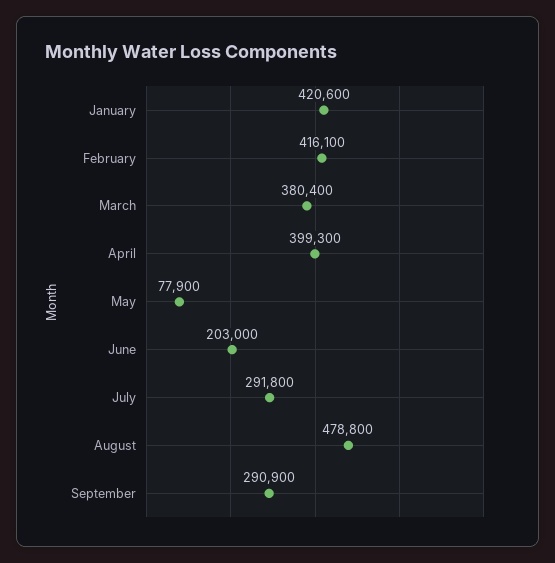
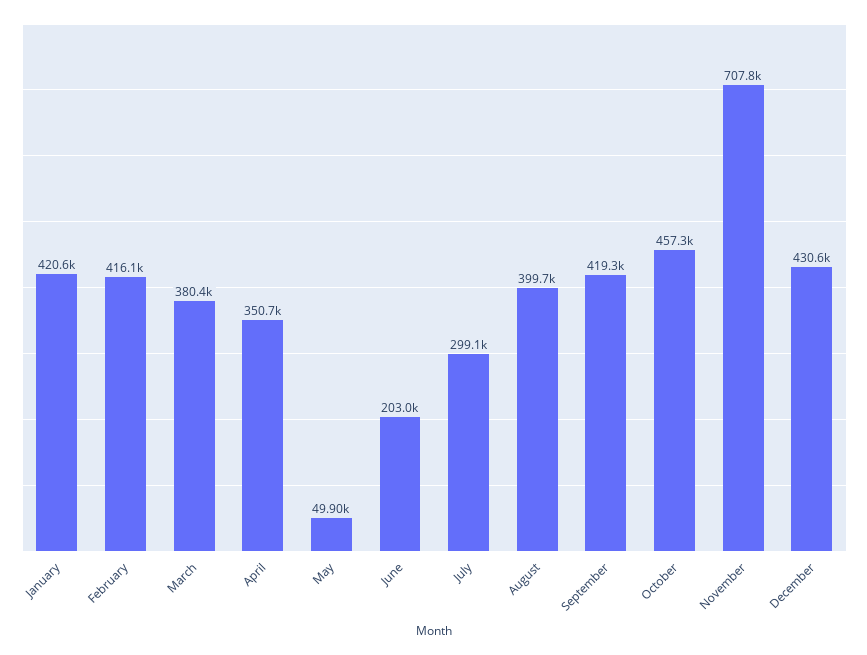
April: 399300 -> 350700
May: 77900 -> 49900
July: 291800 -> 299100
August: 478800 -> 399700
September: 290900 -> 419300
October: none -> 457300
November: none -> 707800
December: none -> 430600

